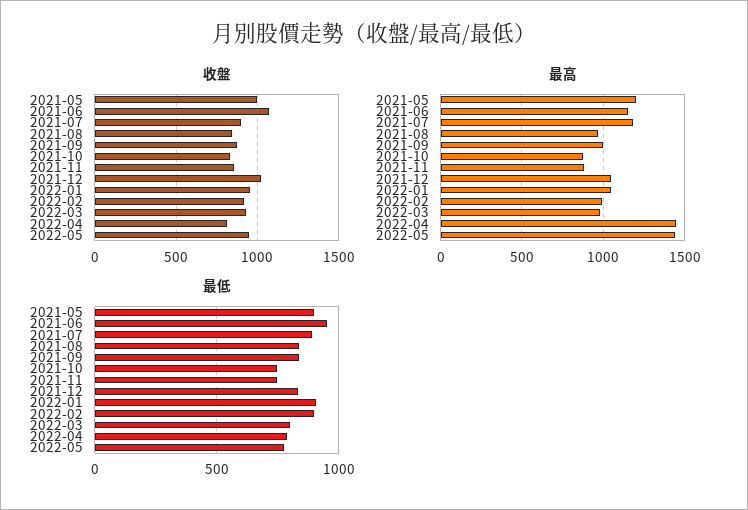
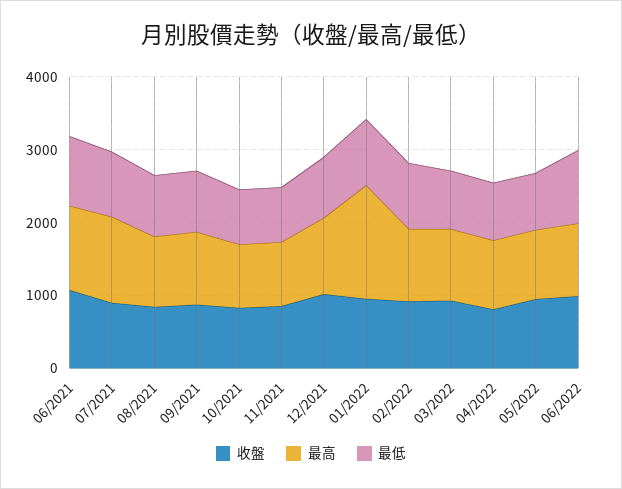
收盤, 2021-05: 1000 -> none
最高, 2021-05: 1200 -> none
最高, 2022-01: 1050 -> 1600
最高, 2022-04: 1450 -> 1000
最高, 2022-05: 1450 -> 1000
最低, 2021-05: 900 -> none
收盤, 06/2022: none -> 1000
最高, 06/2022: none -> 1000
最低, 06/2022: none -> 1000

